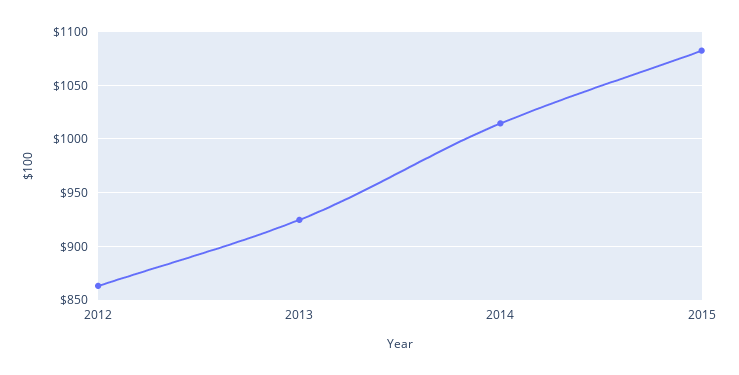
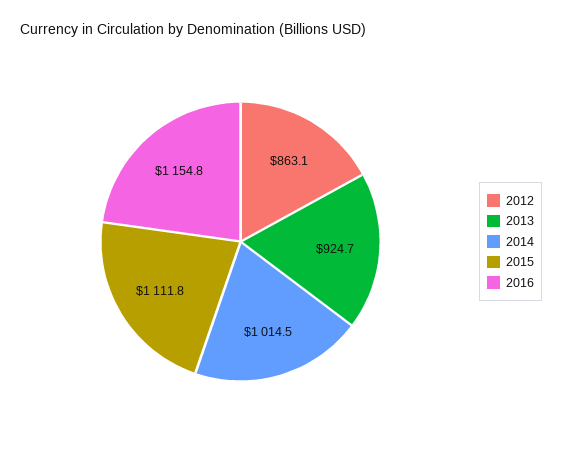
2015: 1080 -> 1111.8
2016: none -> 1154.8

